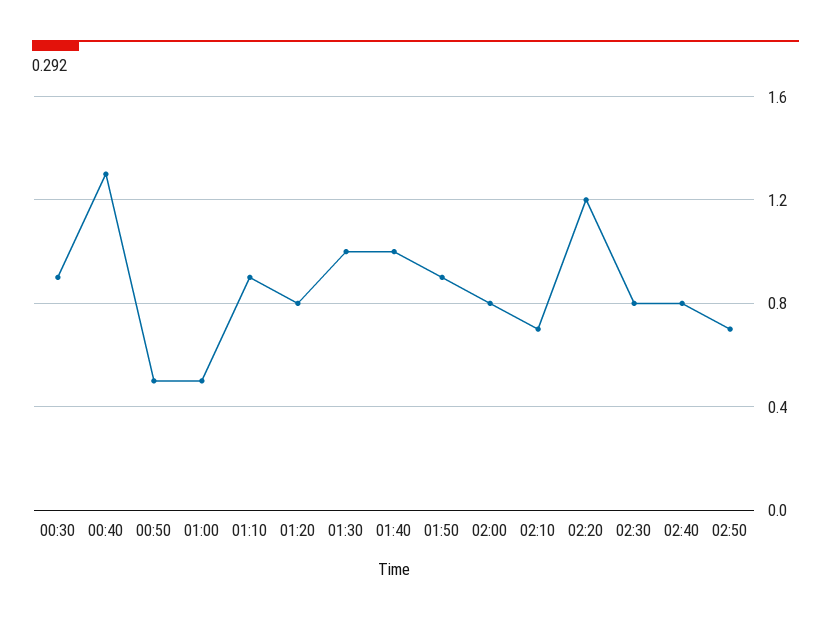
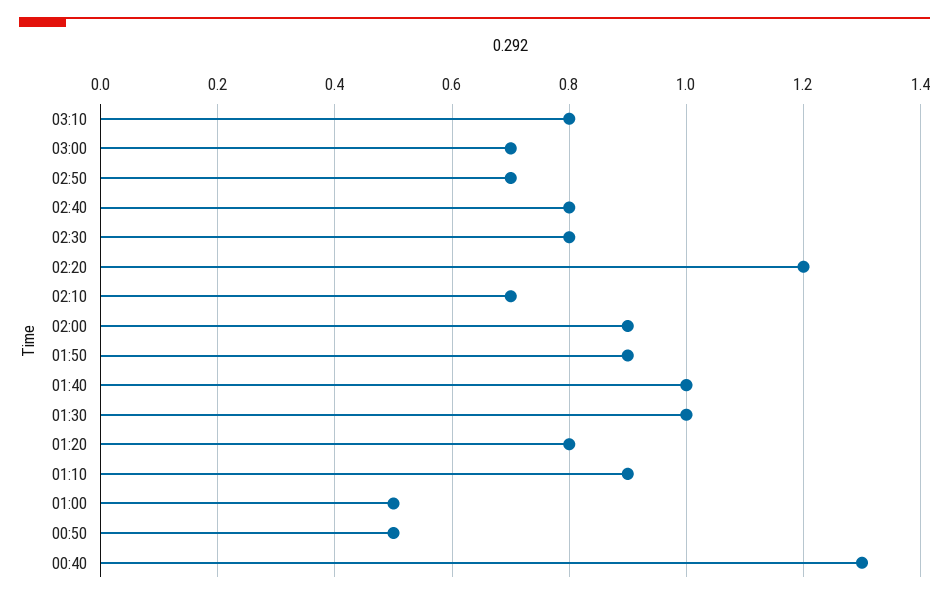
00:30: 0.9 -> none
02:00: 0.8 -> 0.9
03:10: none -> 0.8
03:00: none -> 0.7

